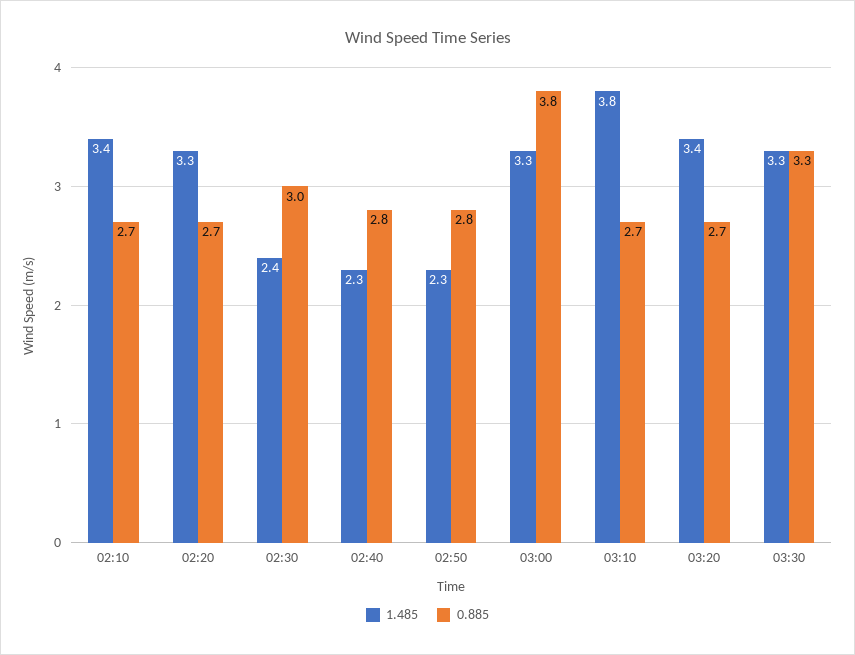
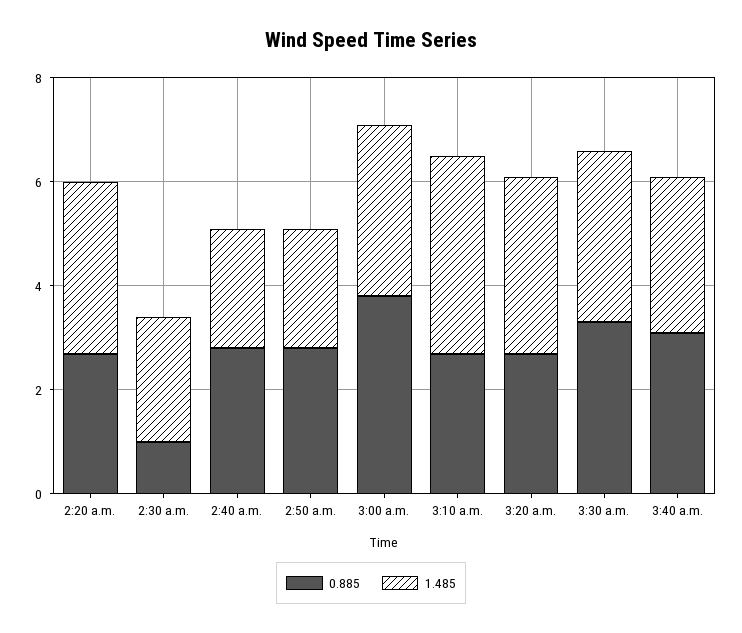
1.485, 02:10: 3.4 -> none
0.885, 02:10: 2.7 -> none
0.885, 02:30: 3 -> 1
0.885, 3:40 a.m.: none -> 3
1.485, 3:40 a.m.: none -> 3

